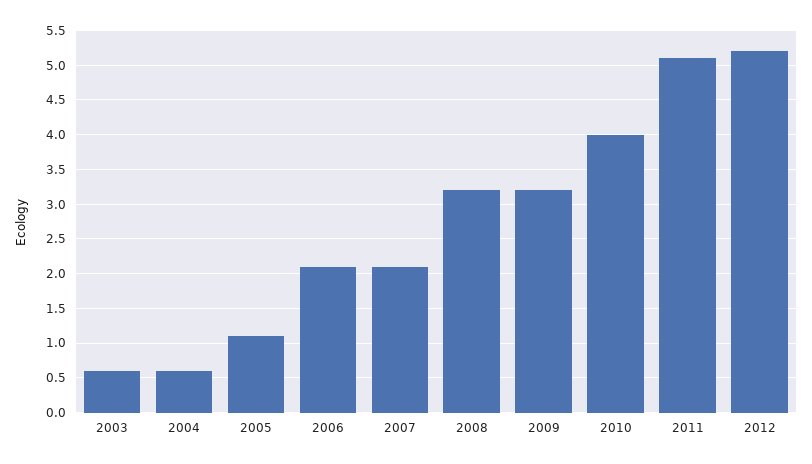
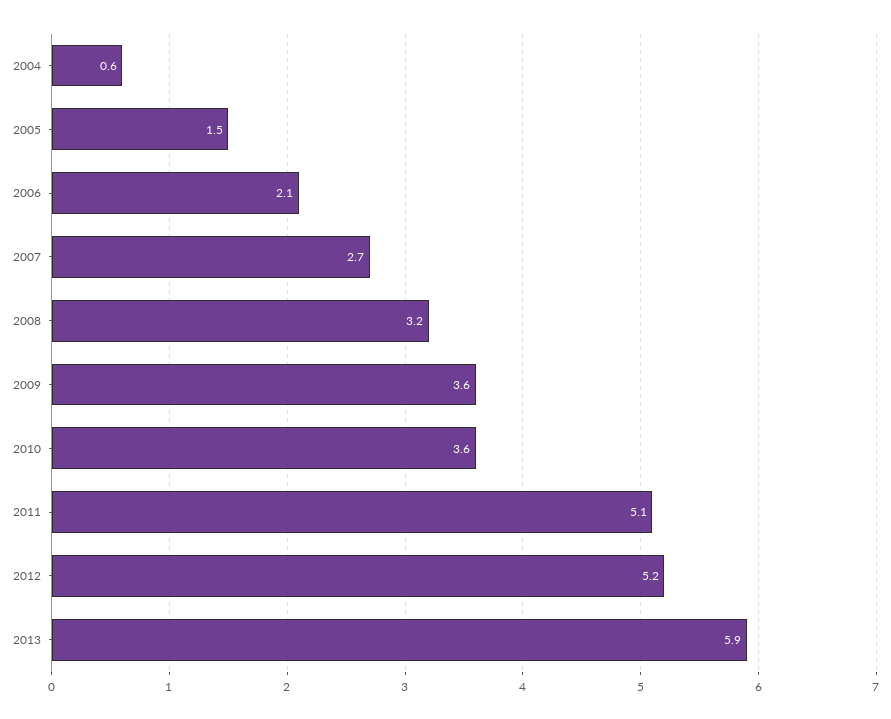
2003: 0.6 -> none
2005: 1.1 -> 1.5
2007: 2.1 -> 2.7
2009: 3.2 -> 3.6
2010: 4 -> 3.6
2013: none -> 5.9

